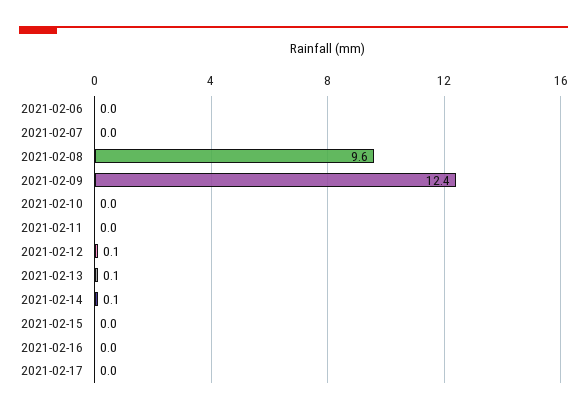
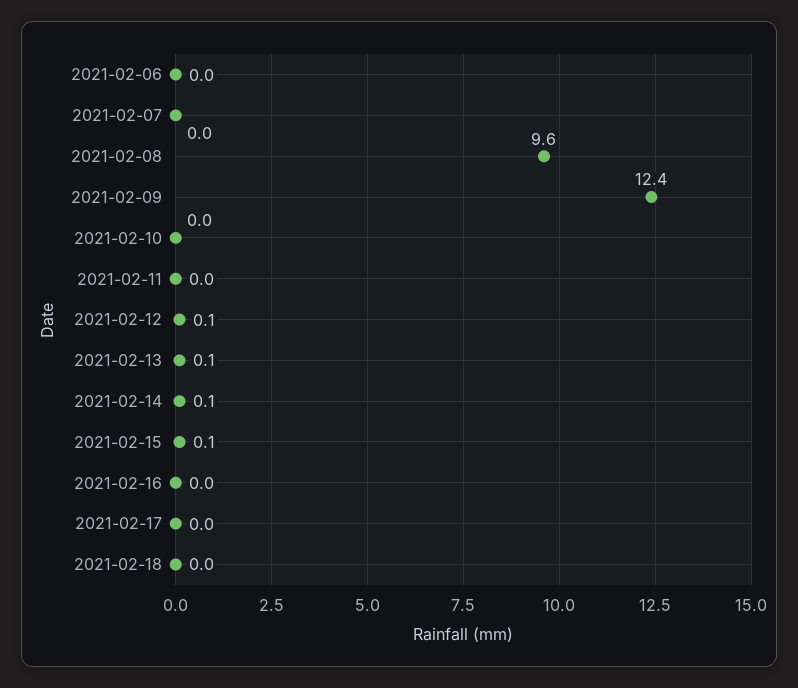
2021-02-15: 0 -> 0.1
2021-02-18: none -> 0

